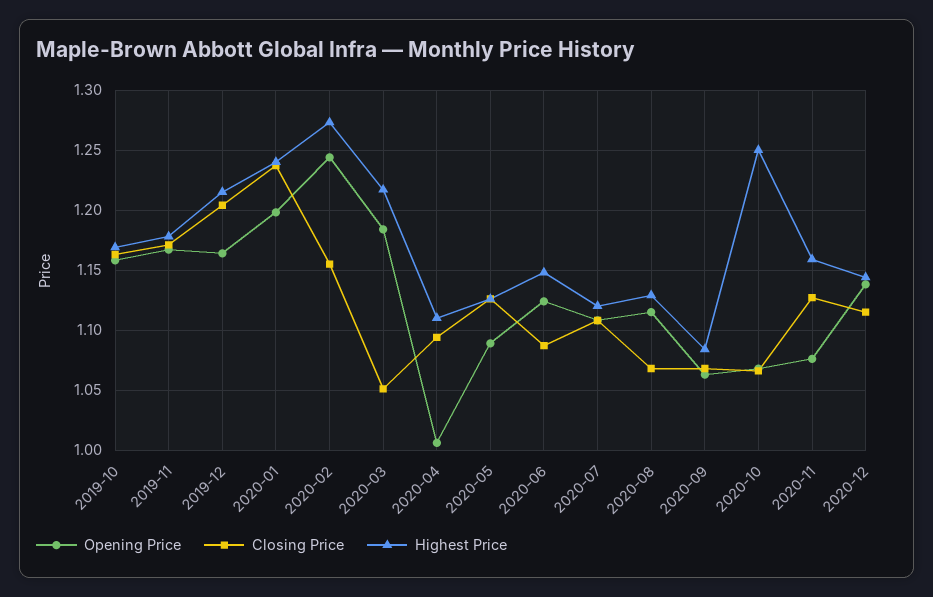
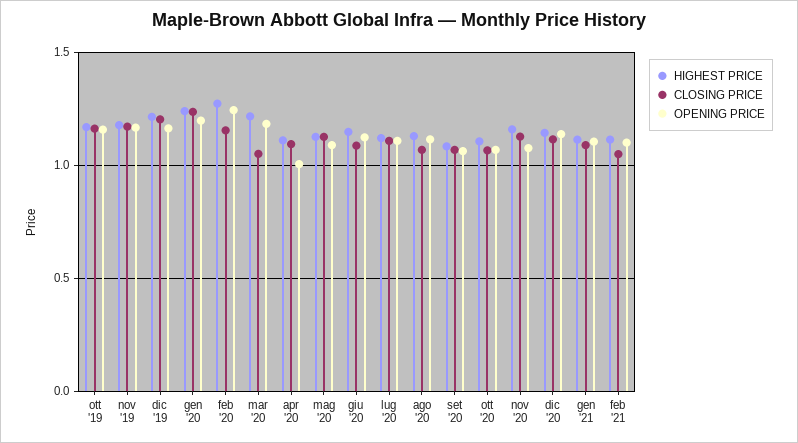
Highest Price, 2020-10: 1.25 -> 1.1
Highest Price, gen '21: none -> 1.1
Closing Price, gen '21: none -> 1.1
Opening Price, gen '21: none -> 1.1
Highest Price, feb '21: none -> 1.1
Closing Price, feb '21: none -> 1.05
Opening Price, feb '21: none -> 1.1

